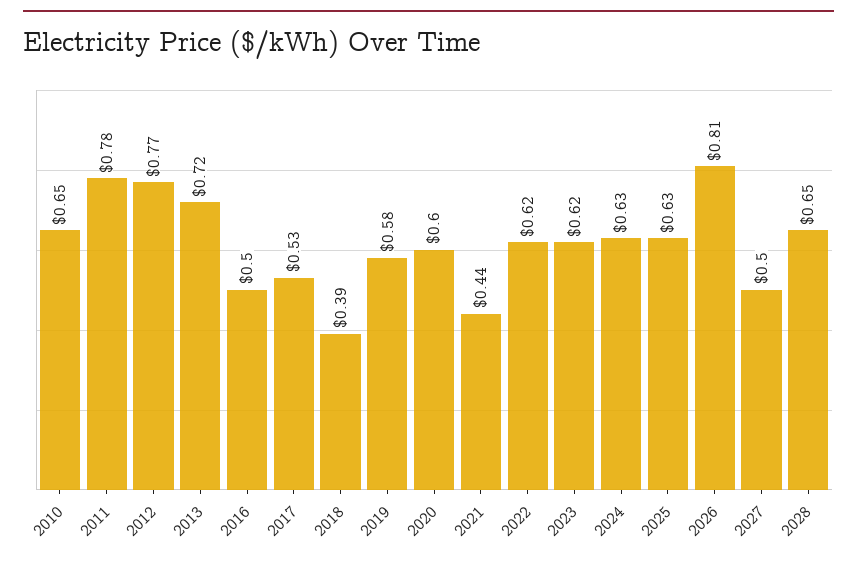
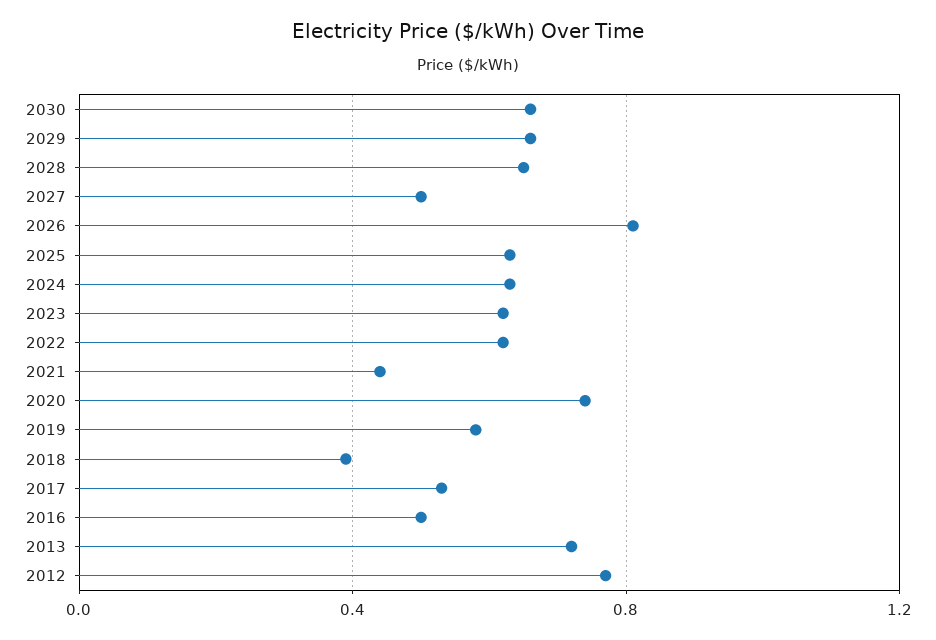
2010: 0.65 -> none
2011: 0.78 -> none
2020: 0.6 -> 0.75
2030: none -> 0.65
2029: none -> 0.65

